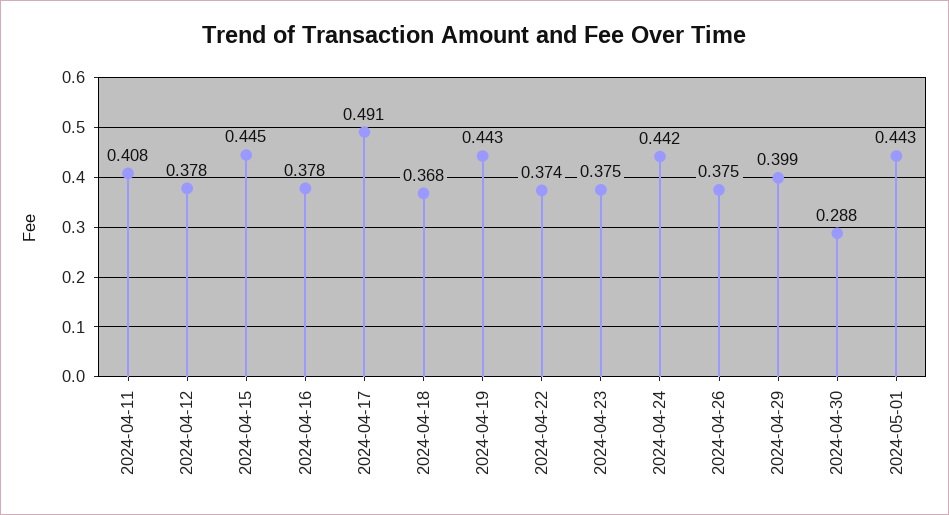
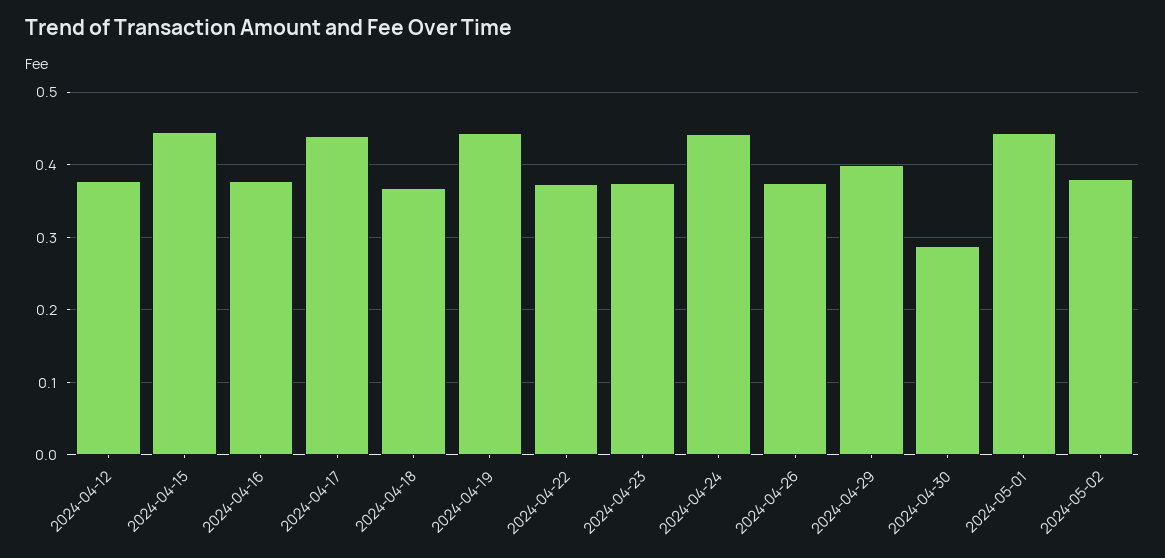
2024-04-11: 0.408 -> none
2024-04-17: 0.491 -> 0.44
2024-05-02: none -> 0.38

